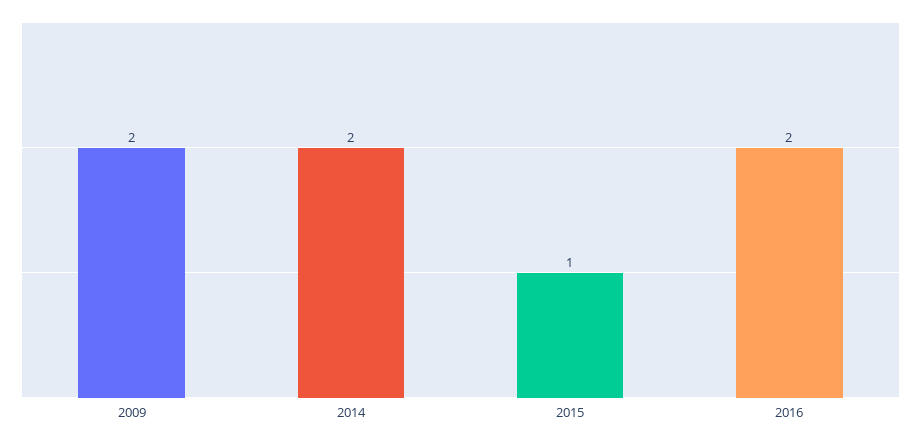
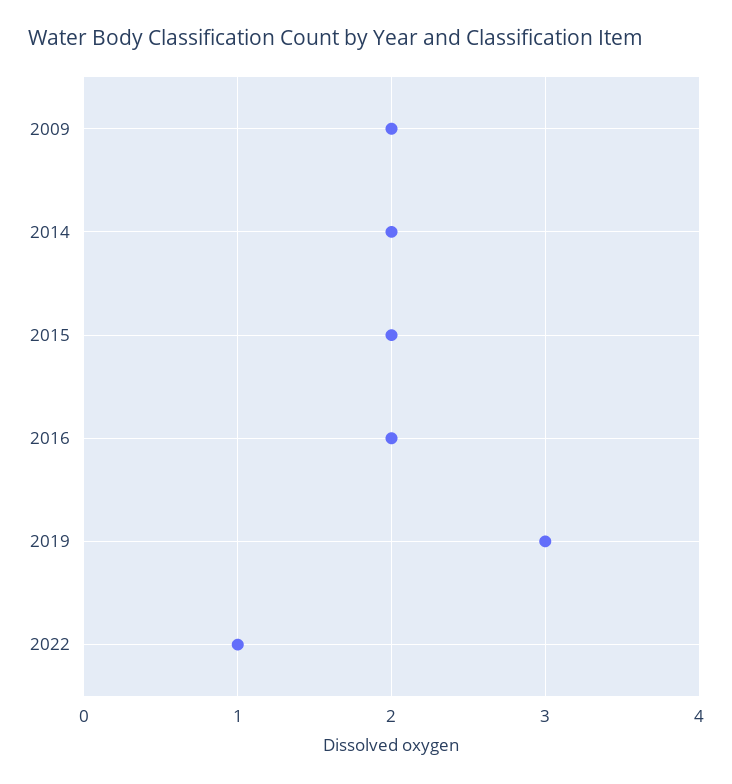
2015: 1 -> 2
2019: none -> 3
2022: none -> 1

